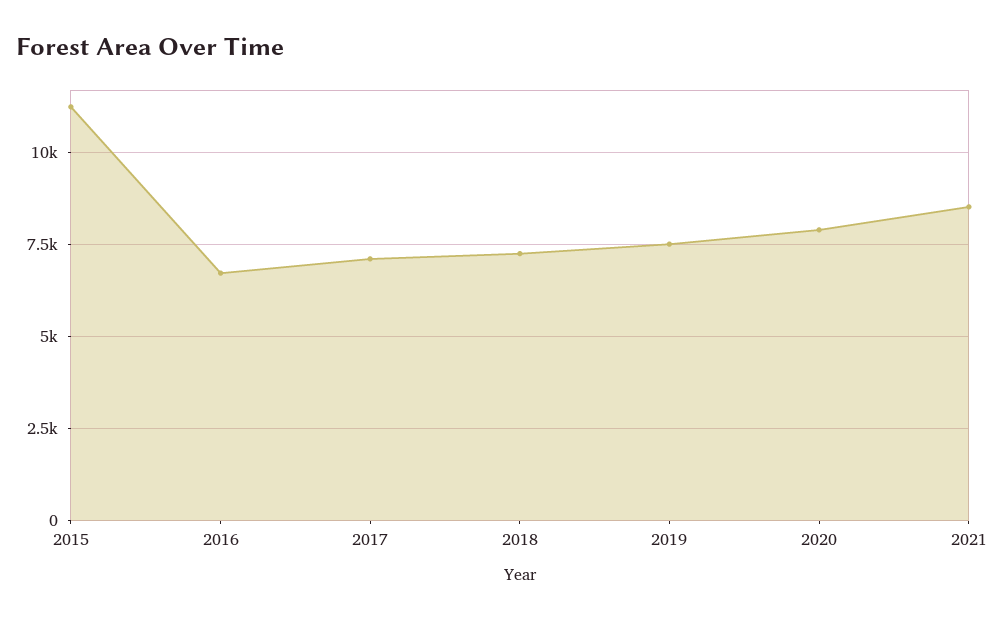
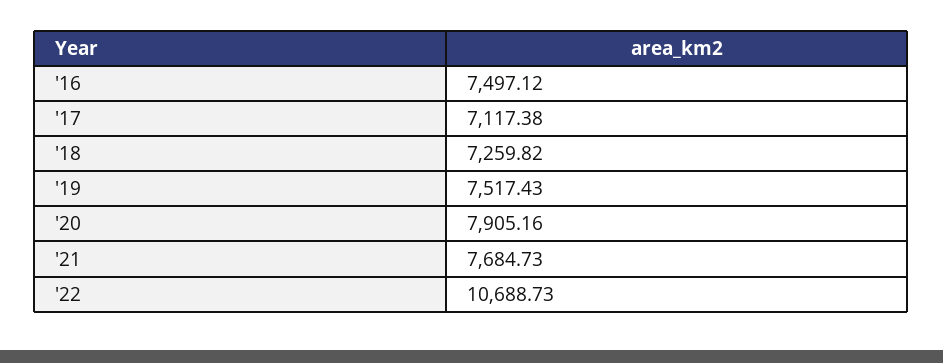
2015: 11250 -> none
2016: 6750 -> 7497.12
2021: 8500 -> 7684.73
'22: none -> 10688.73

